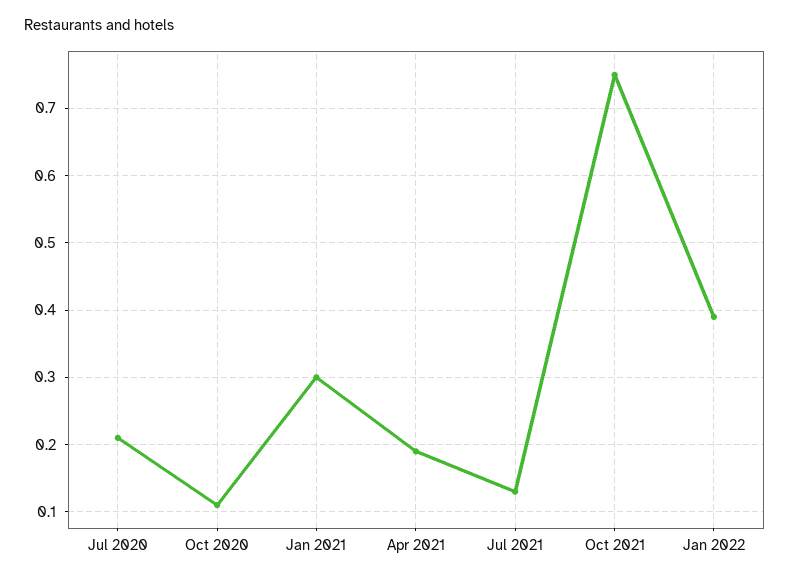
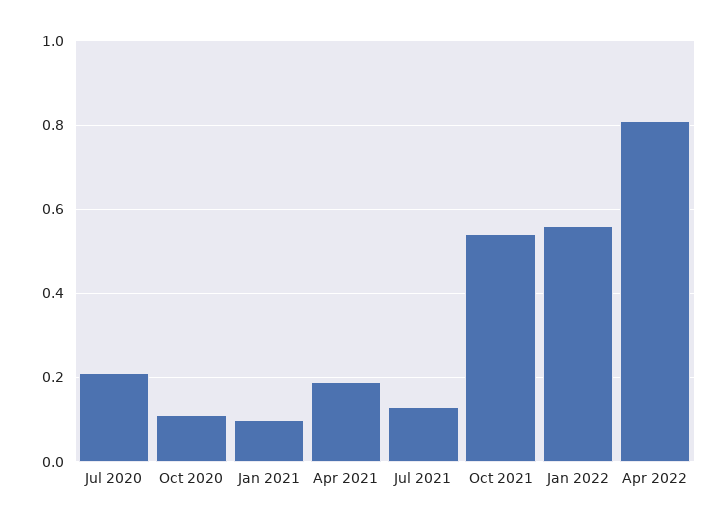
Jan 2021: 0.3 -> 0.1
Oct 2021: 0.75 -> 0.55
Jan 2022: 0.39 -> 0.55
Apr 2022: none -> 0.8

